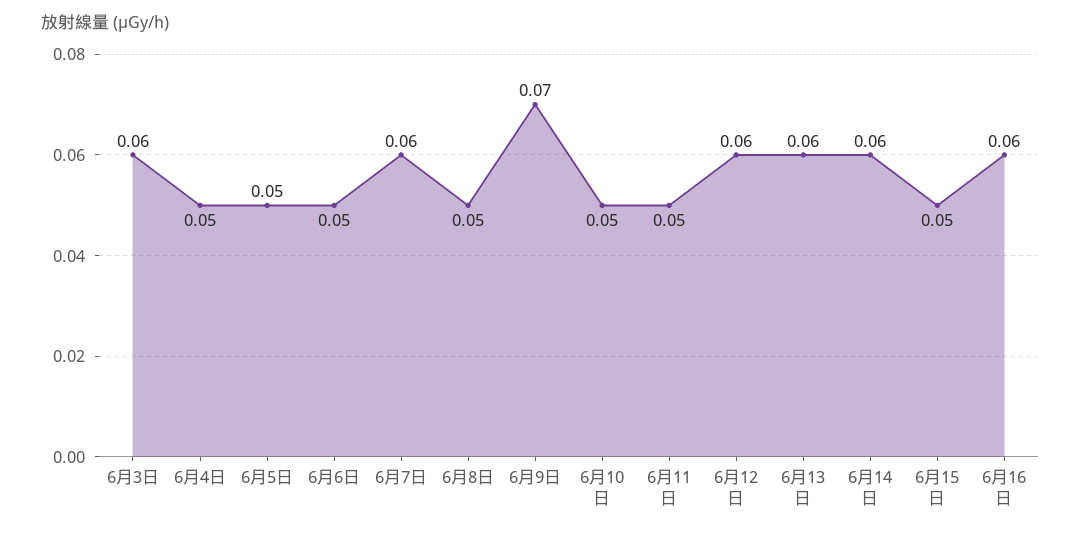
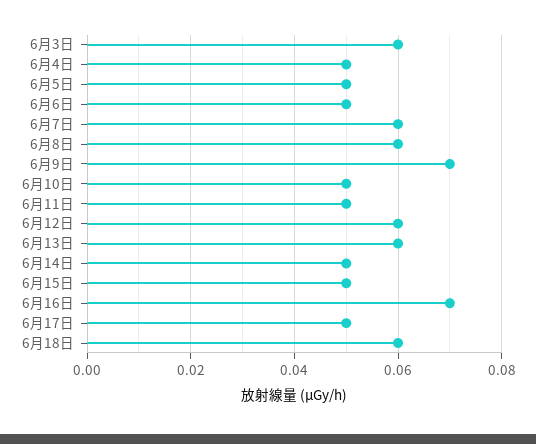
6月8日: 0.05 -> 0.06
6月14日: 0.06 -> 0.05
6月16日: 0.06 -> 0.07
6月17日: none -> 0.05
6月18日: none -> 0.06

